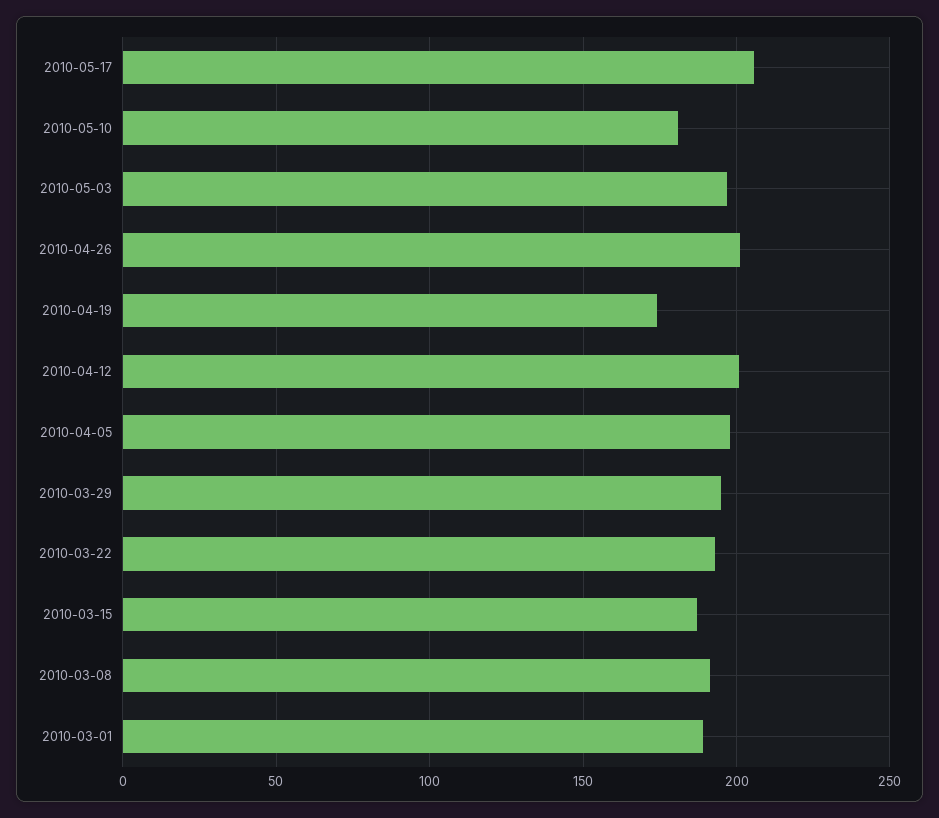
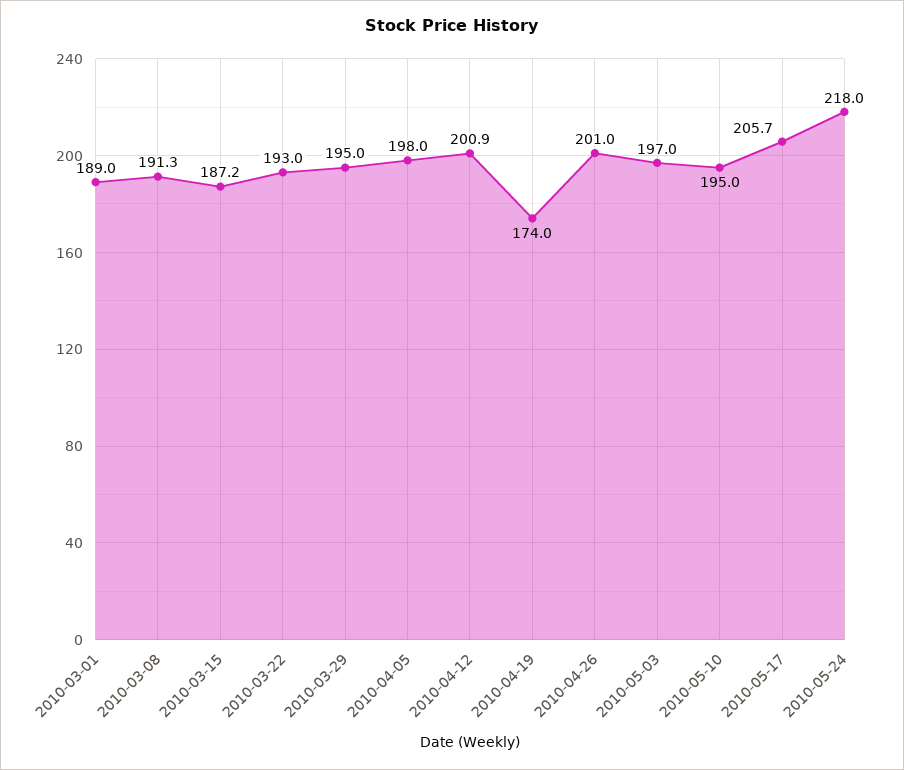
2010-05-10: 180 -> 195
2010-05-24: none -> 218

